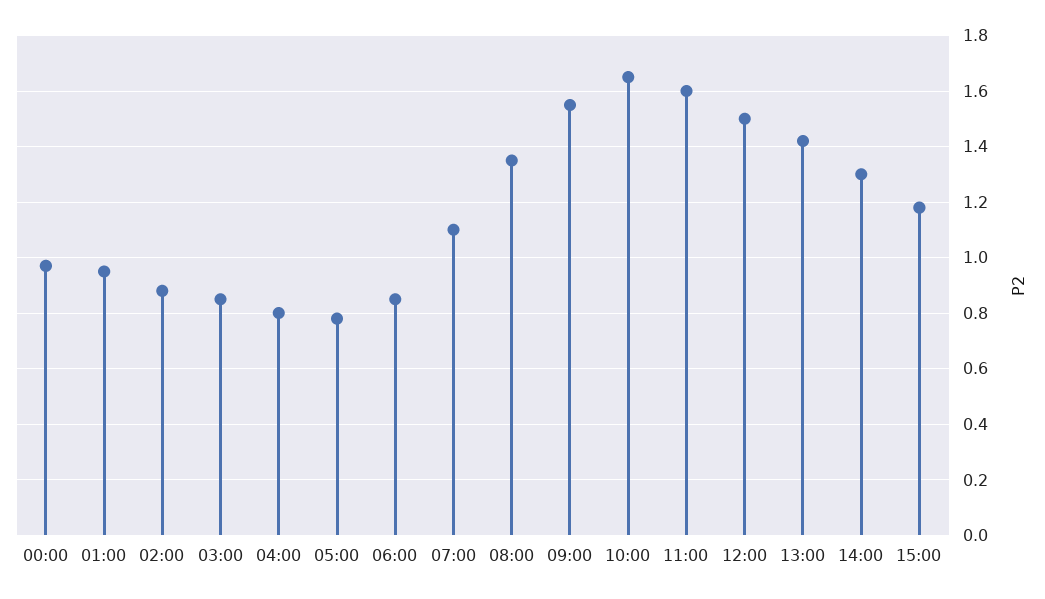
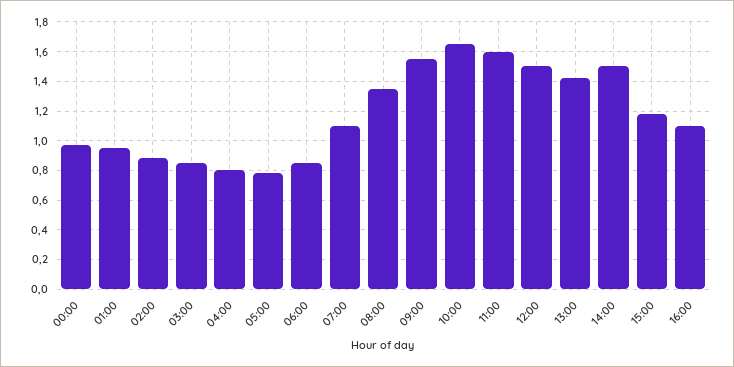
14:00: 1.3 -> 1.5
16:00: none -> 1.1

